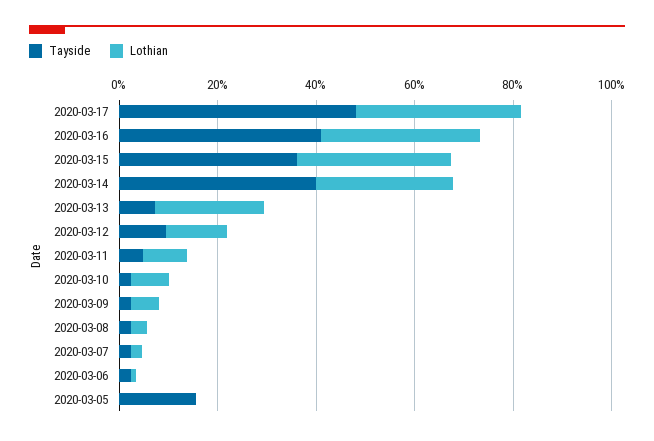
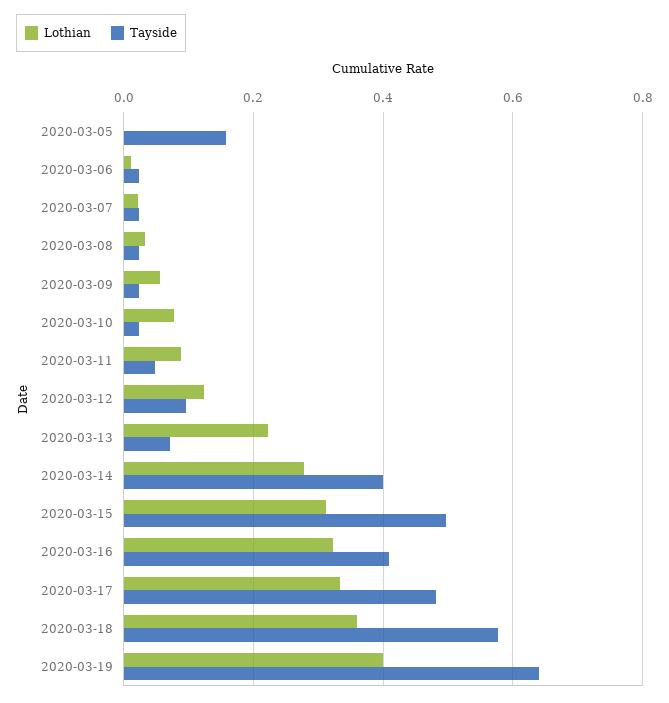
Tayside, 2020-03-15: 0.35 -> 0.5
Lothian, 2020-03-18: none -> 0.36
Tayside, 2020-03-18: none -> 0.58
Lothian, 2020-03-19: none -> 0.4
Tayside, 2020-03-19: none -> 0.64

